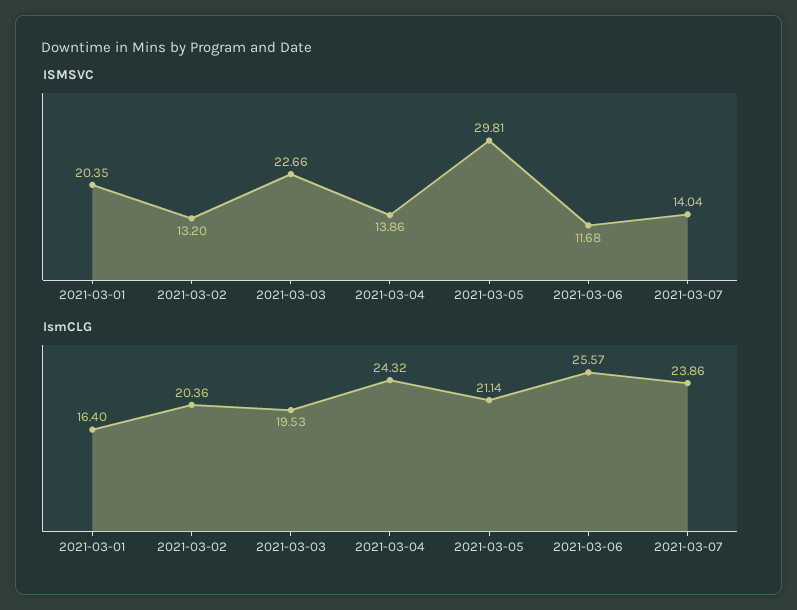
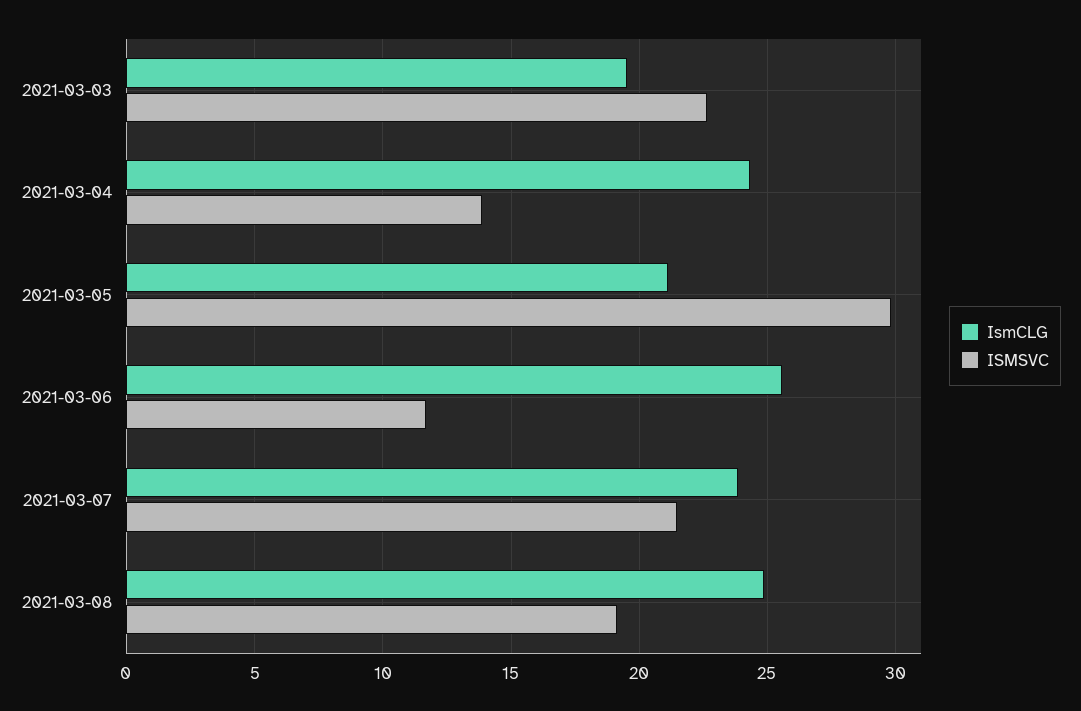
ISMSVC, 2021-03-01: 20.35 -> none
ISMSVC, 2021-03-02: 13.2 -> none
ISMSVC, 2021-03-07: 14.04 -> 21.5
IsmCLG, 2021-03-01: 16.4 -> none
IsmCLG, 2021-03-02: 20.36 -> none
IsmCLG, 2021-03-08: none -> 25
ISMSVC, 2021-03-08: none -> 19

